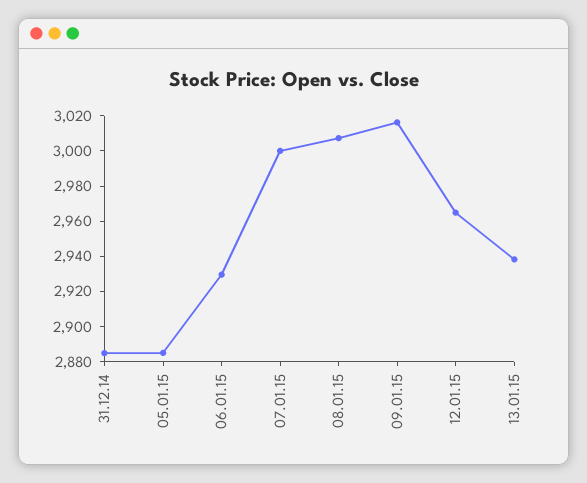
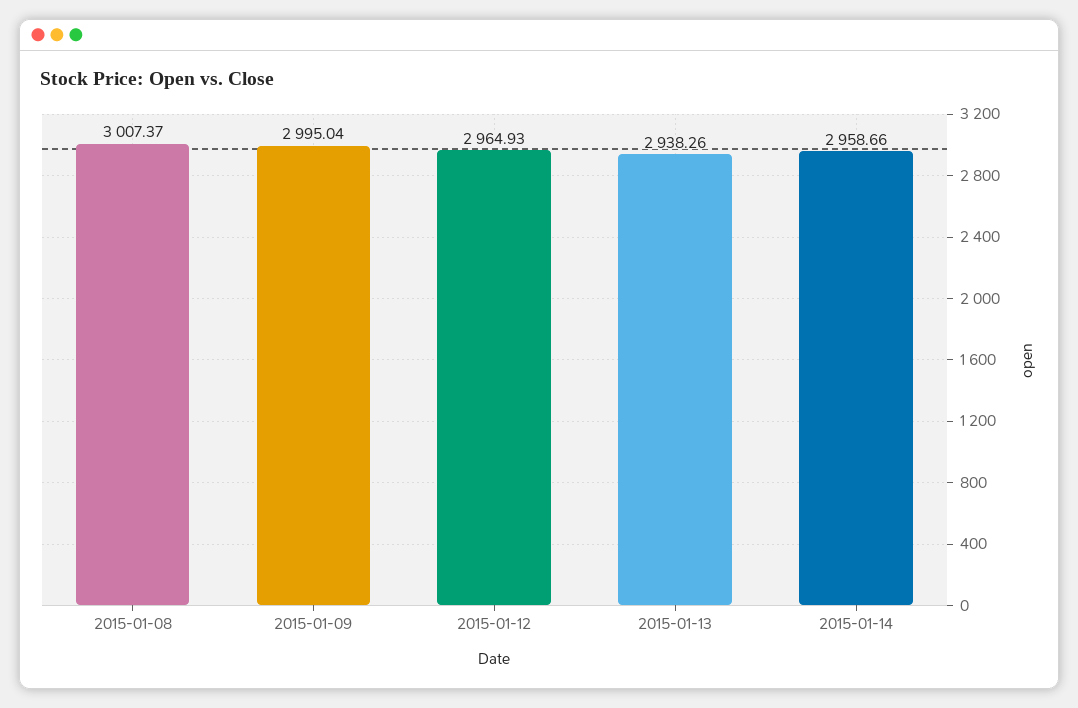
31.12.14: 2885 -> none
05.01.15: 2885 -> none
06.01.15: 2930 -> none
07.01.15: 3000 -> none
09.01.15: 3015 -> 2995.04
2015-01-14: none -> 2958.66

